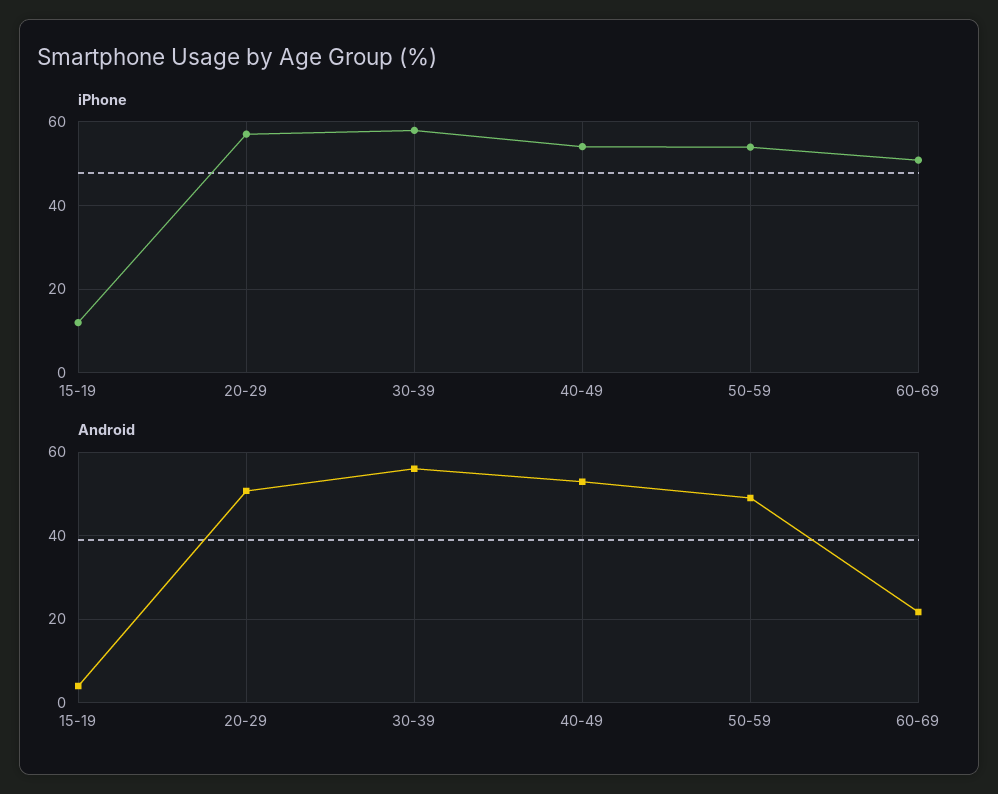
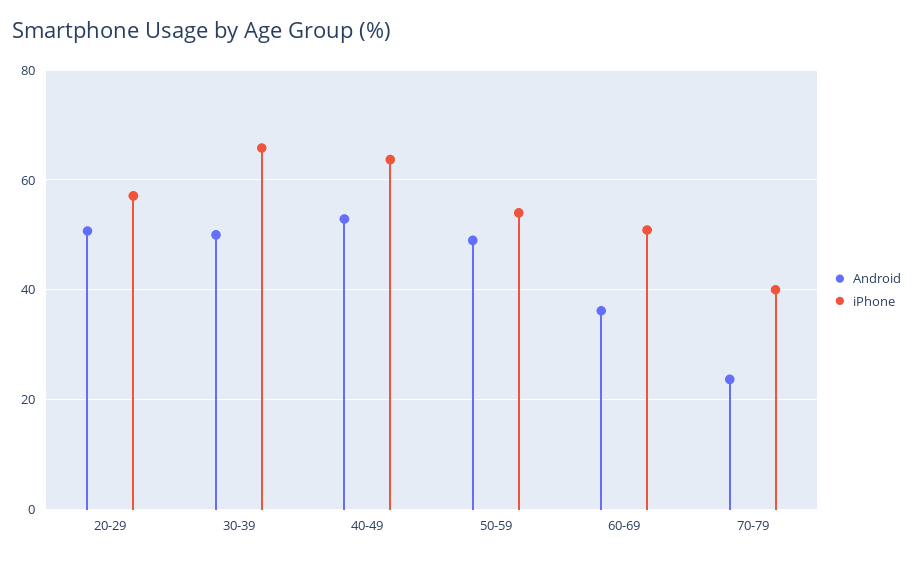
iPhone, 15-19: 12 -> none
iPhone, 30-39: 58 -> 66
iPhone, 40-49: 54 -> 64
Android, 15-19: 4 -> none
Android, 30-39: 56 -> 50
Android, 60-69: 22 -> 36
Android, 70-79: none -> 24
iPhone, 70-79: none -> 40

